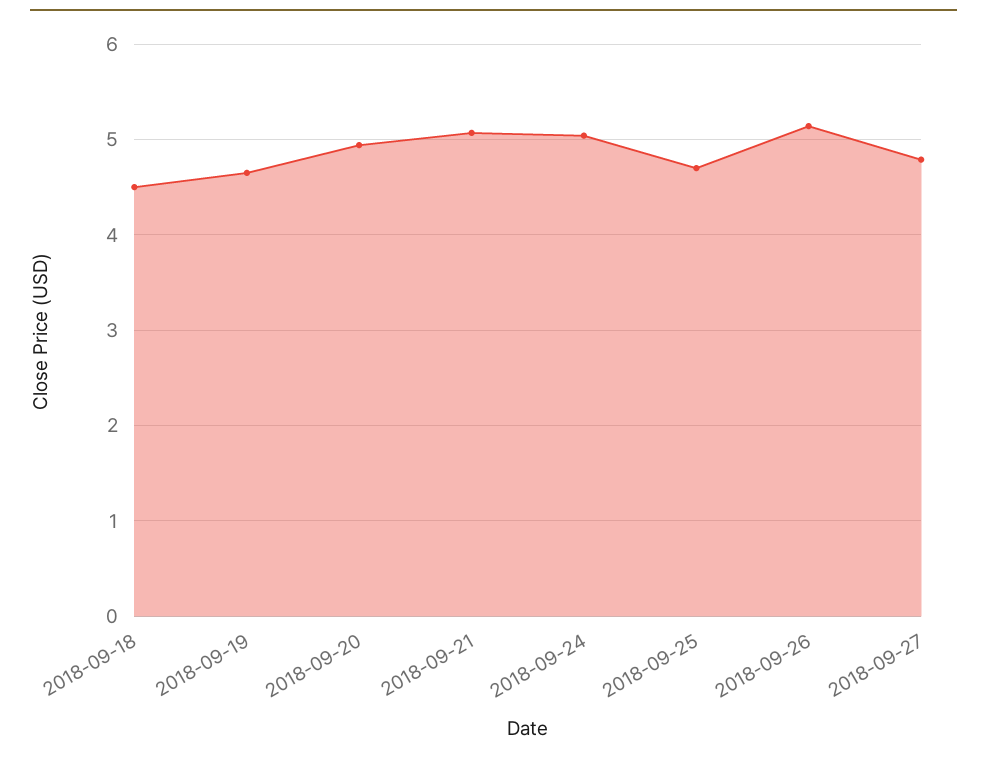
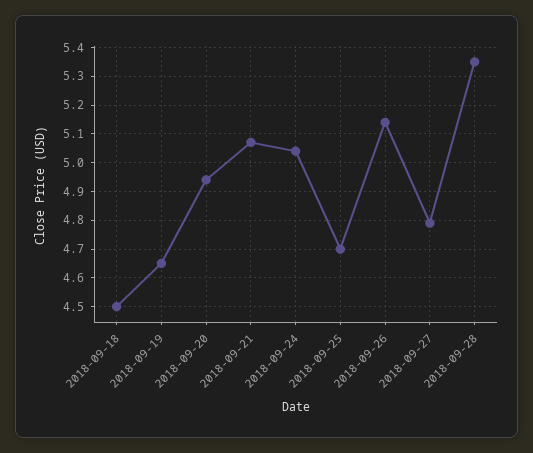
2018-09-28: none -> 5.35

